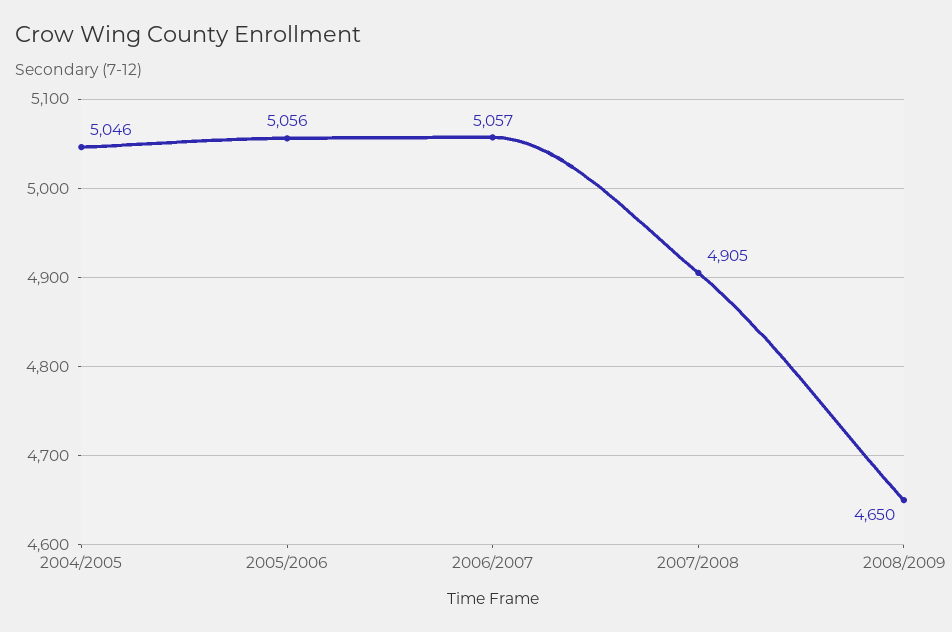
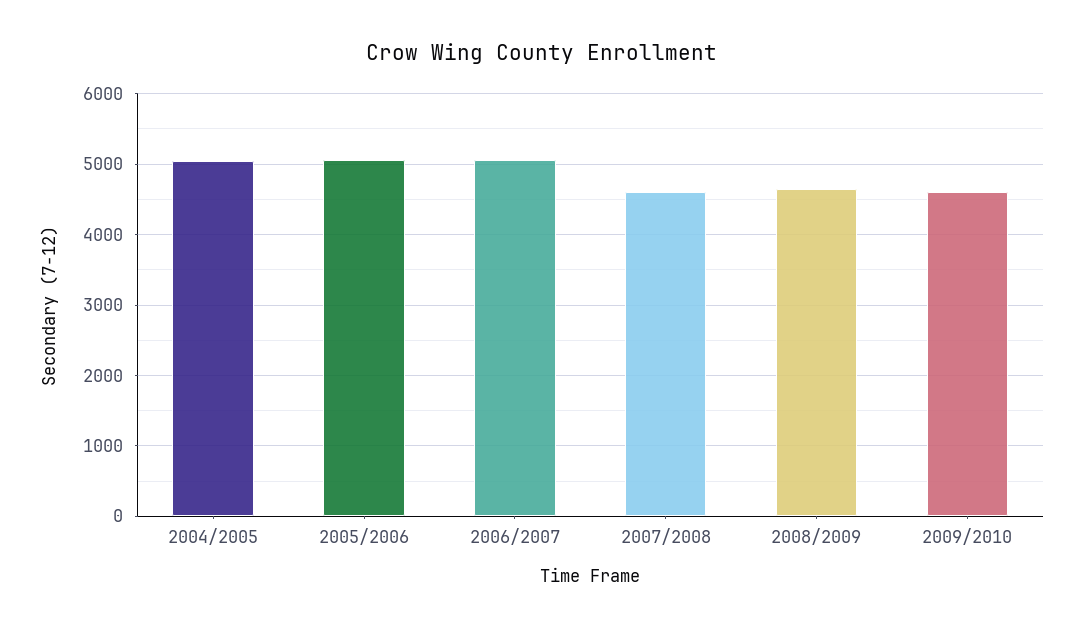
2007/2008: 4905 -> 4600
2009/2010: none -> 4600

